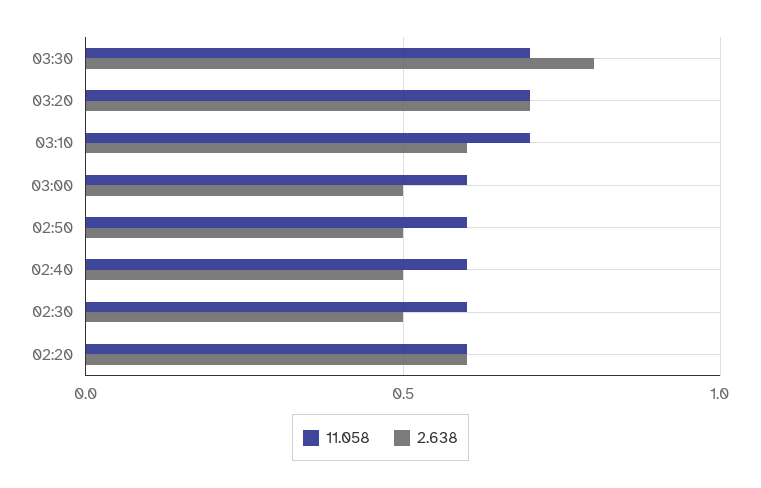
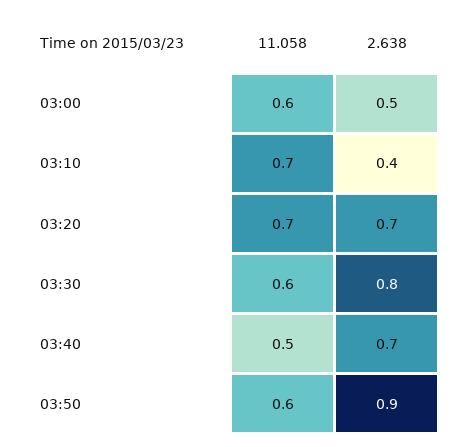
11.058, 03:30: 0.7 -> 0.6
2.638, 03:10: 0.6 -> 0.4
11.058, 02:50: 0.6 -> none
2.638, 02:50: 0.5 -> none
11.058, 02:40: 0.6 -> none
2.638, 02:40: 0.5 -> none
11.058, 02:30: 0.6 -> none
2.638, 02:30: 0.5 -> none
11.058, 02:20: 0.6 -> none
2.638, 02:20: 0.6 -> none
11.058, 03:40: none -> 0.5
2.638, 03:40: none -> 0.7
11.058, 03:50: none -> 0.6
2.638, 03:50: none -> 0.9

